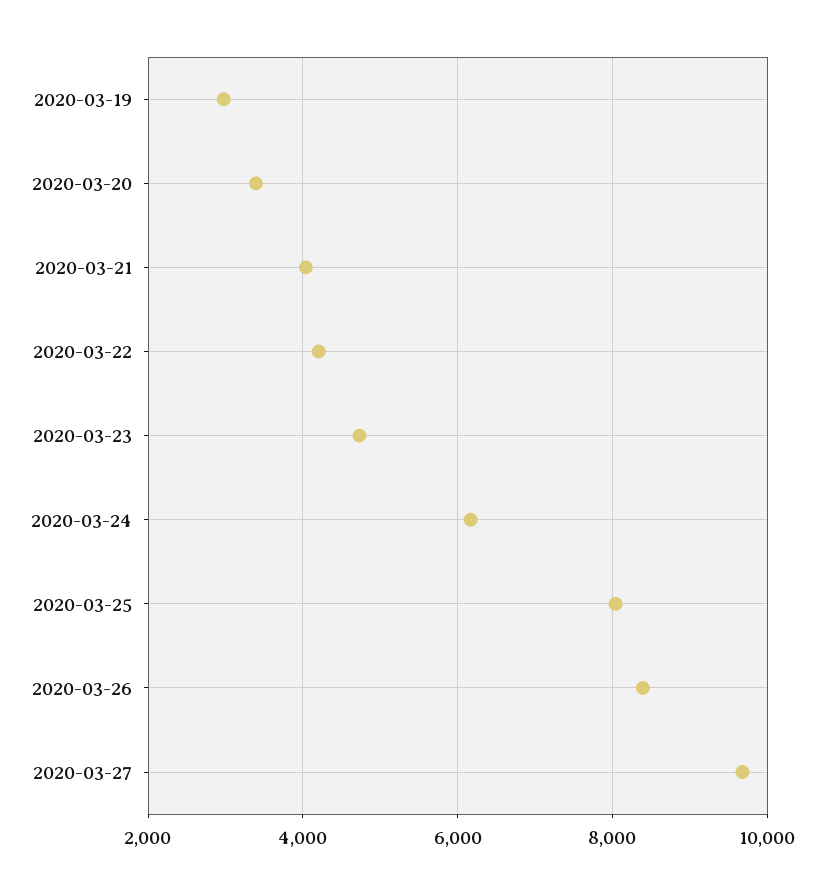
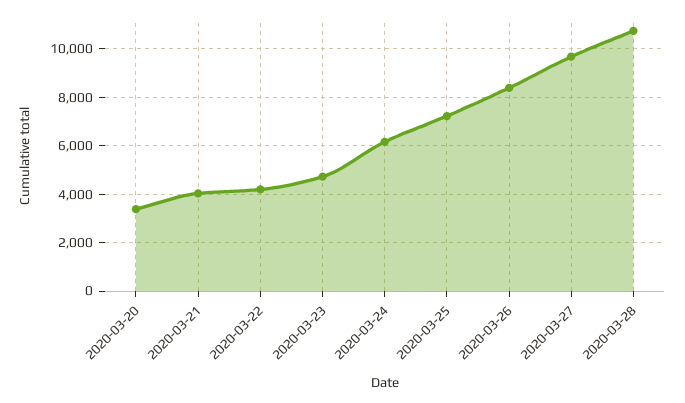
2020-03-19: 3000 -> none
2020-03-25: 8000 -> 7250
2020-03-28: none -> 10750

